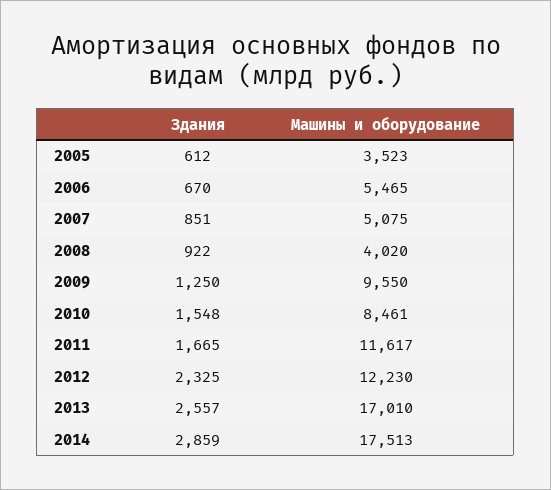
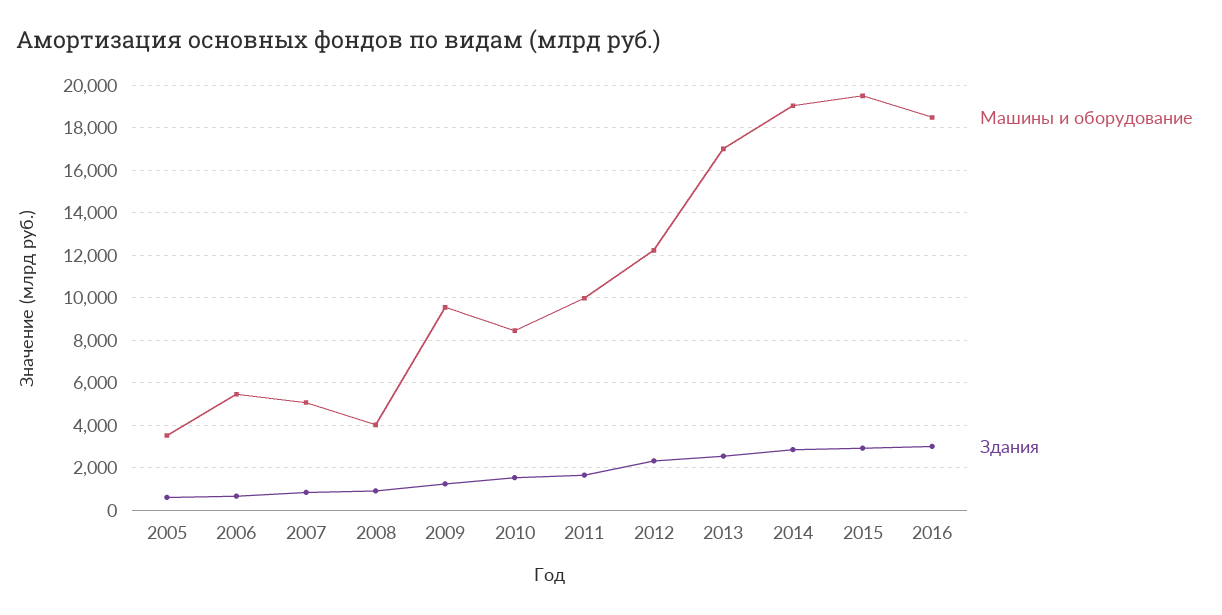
Машины и оборудование, 2011: 11617 -> 10000
Машины и оборудование, 2014: 17513 -> 19000
Машины и оборудование, 2015: none -> 19500
Здания, 2015: none -> 3000
Машины и оборудование, 2016: none -> 18500
Здания, 2016: none -> 3000

